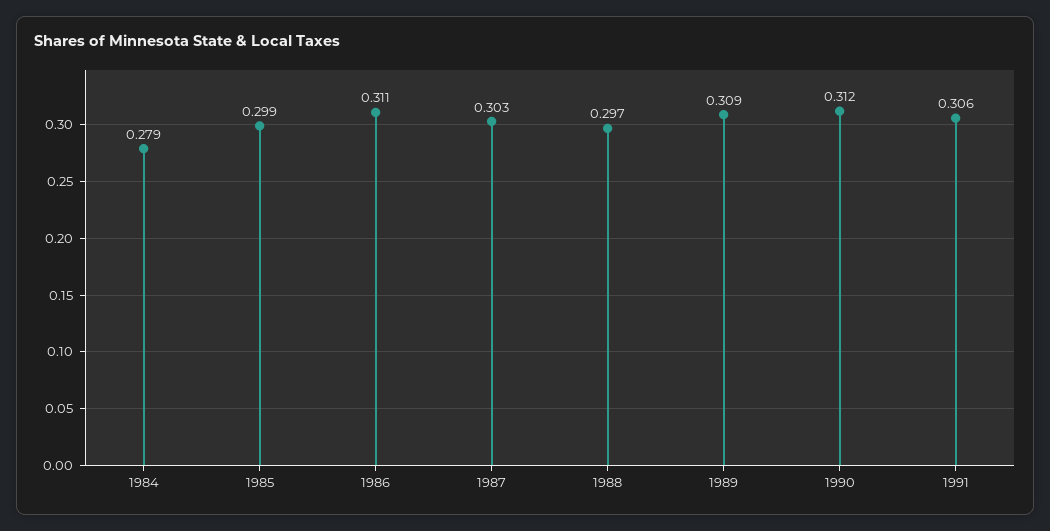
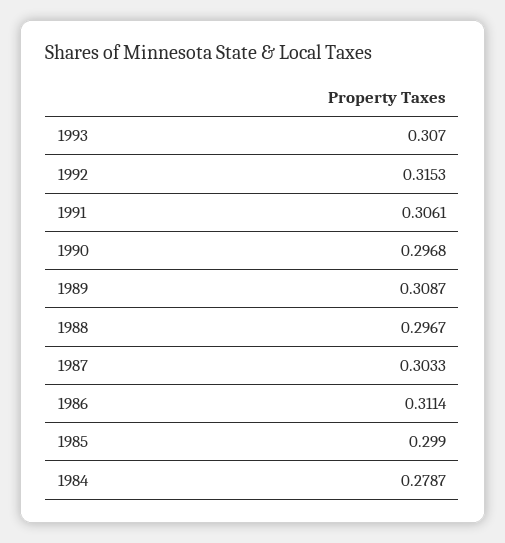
1990: 0.312 -> 0.2968
1993: none -> 0.307
1992: none -> 0.3153

